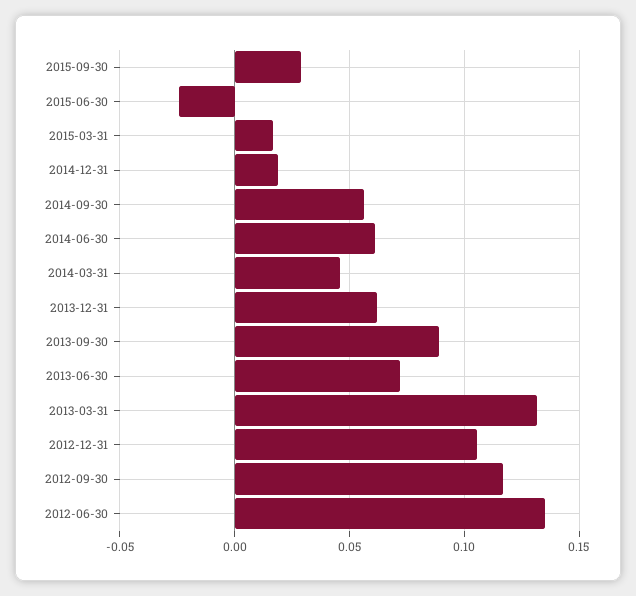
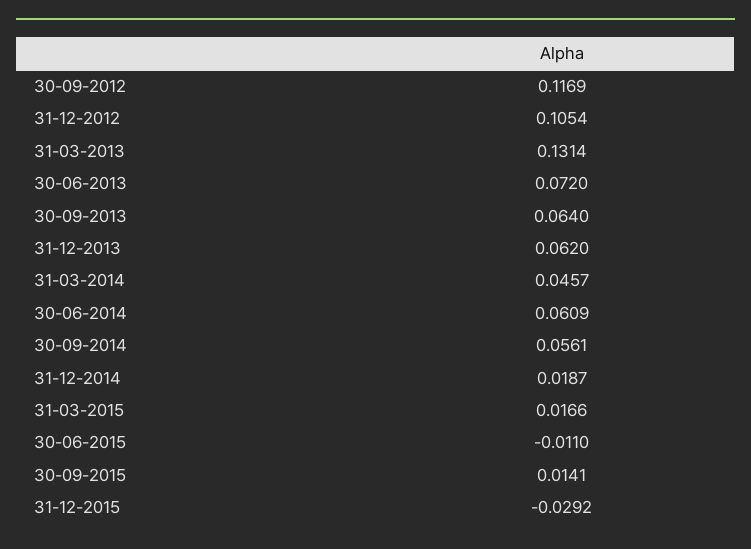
2015-09-30: 0.03 -> 0.0141
2015-06-30: -0.025 -> -0.011
2013-09-30: 0.09 -> 0.064
2012-06-30: 0.135 -> none
31-12-2015: none -> -0.0292

